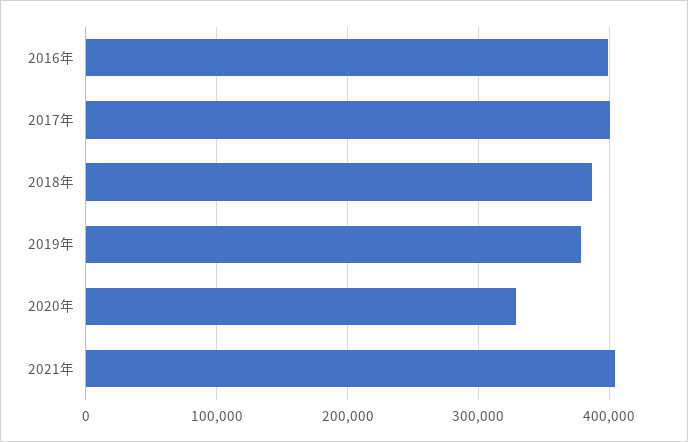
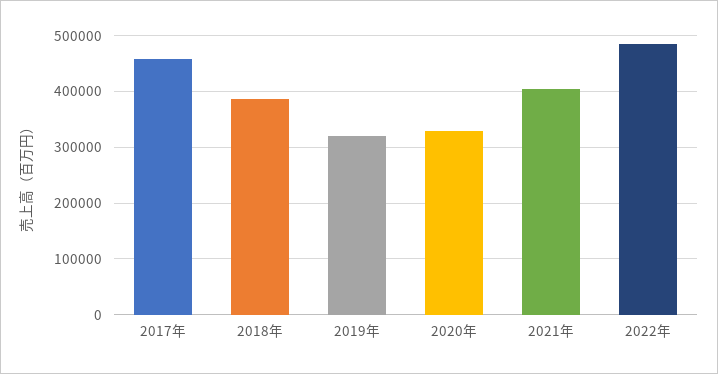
2016年: 400000 -> none
2017年: 400000 -> 460000
2019年: 380000 -> 320000
2022年: none -> 480000

